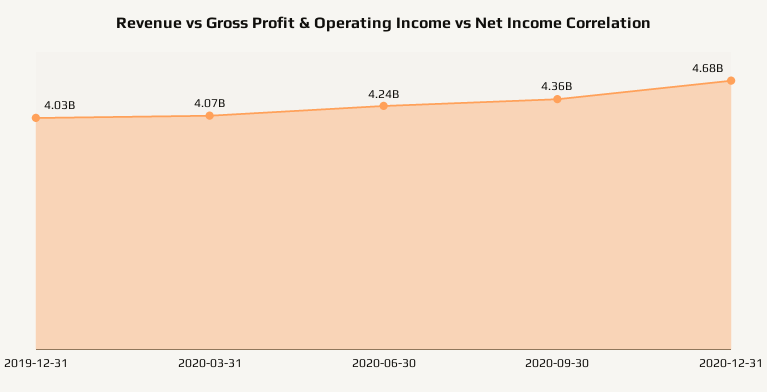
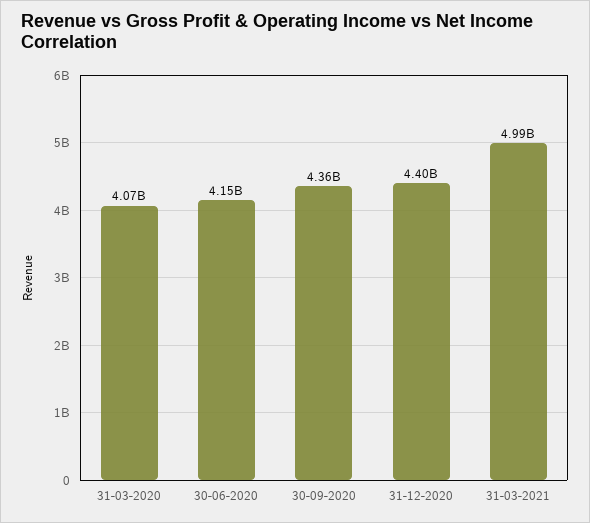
2019-12-31: 4030000000 -> none
2020-06-30: 4240000000 -> 4150000000
2020-12-31: 4680000000 -> 4400000000
31-03-2021: none -> 4990000000

